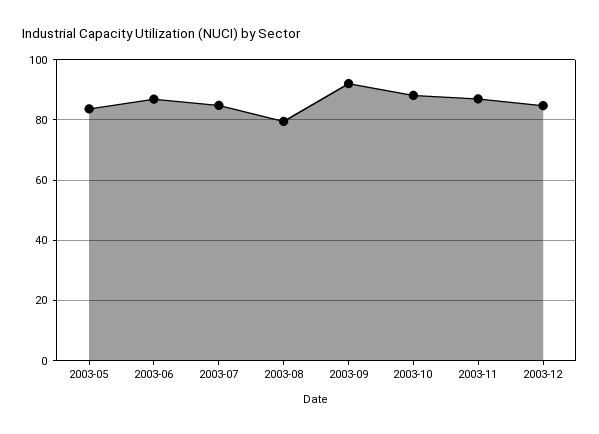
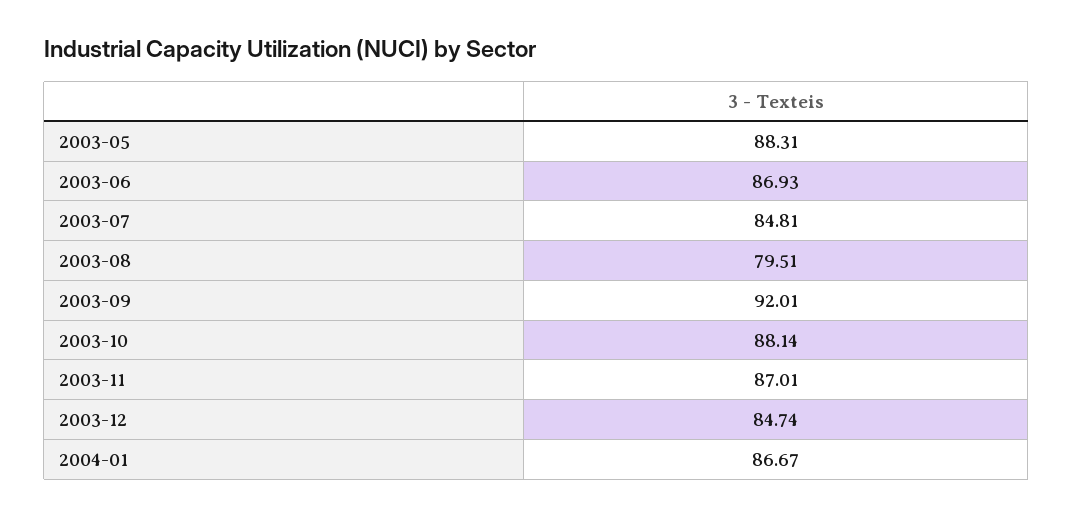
2003-05: 84 -> 88.31
2004-01: none -> 86.67

